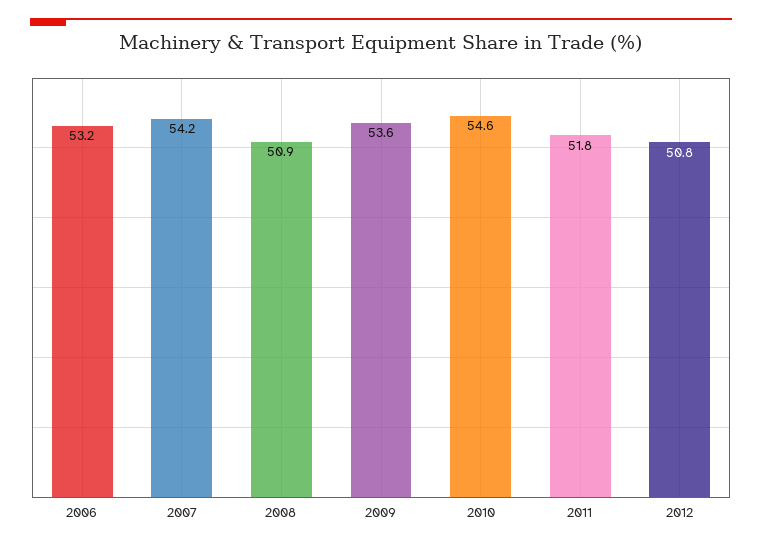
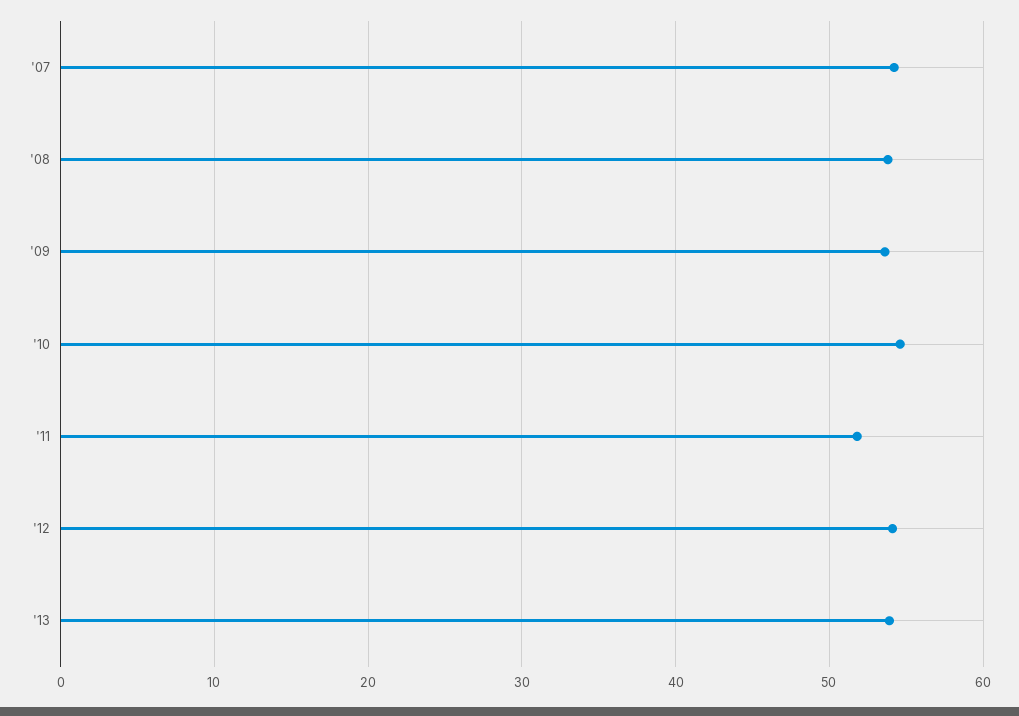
2006: 53.2 -> none
2008: 50.9 -> 54
2012: 50.8 -> 54
'13: none -> 54

